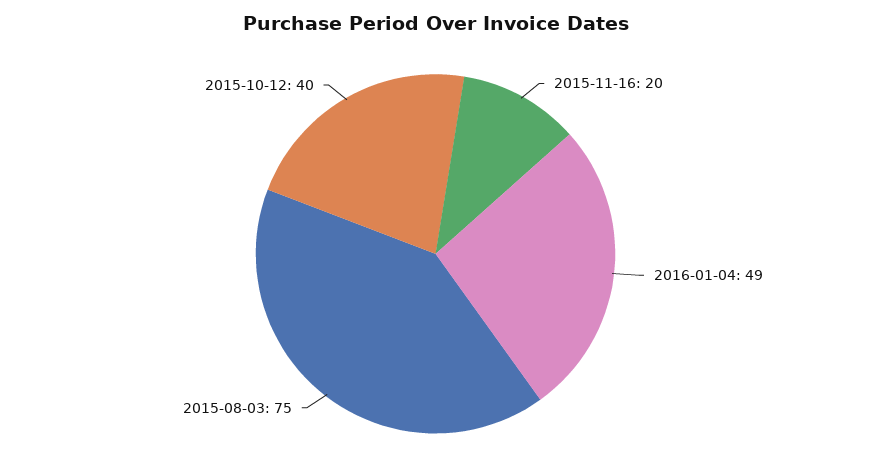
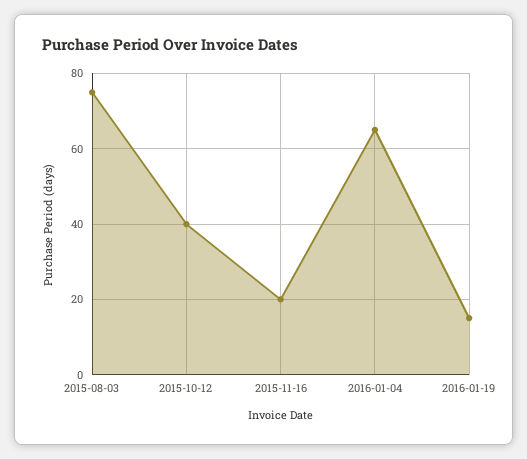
2016-01-04: 49 -> 65
2016-01-19: none -> 15

